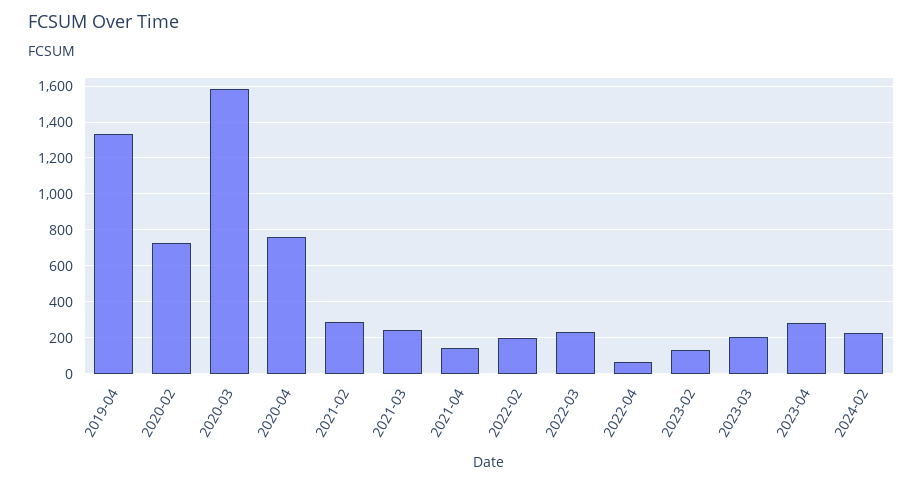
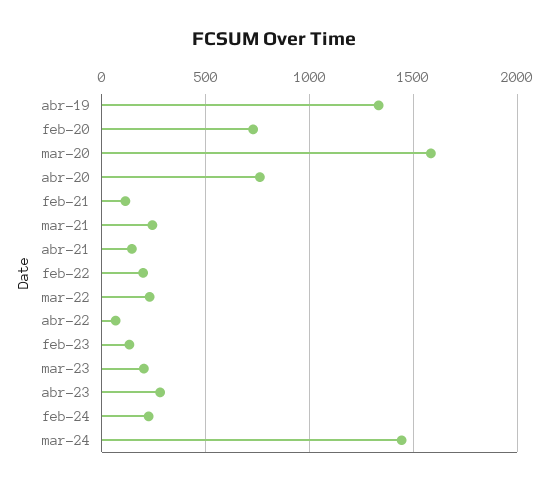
2021-02: 300 -> 100
mar-24: none -> 1450

